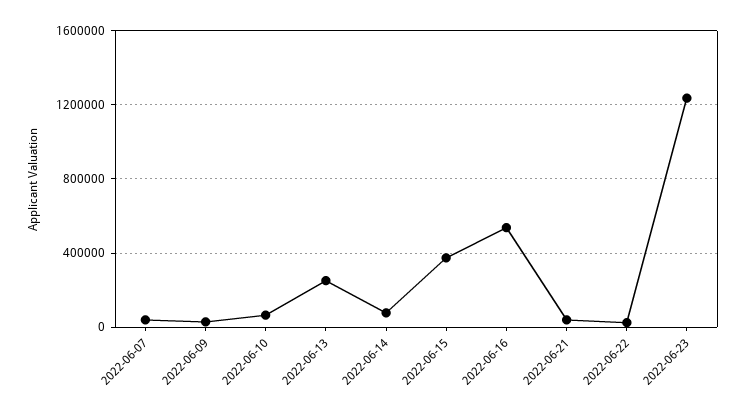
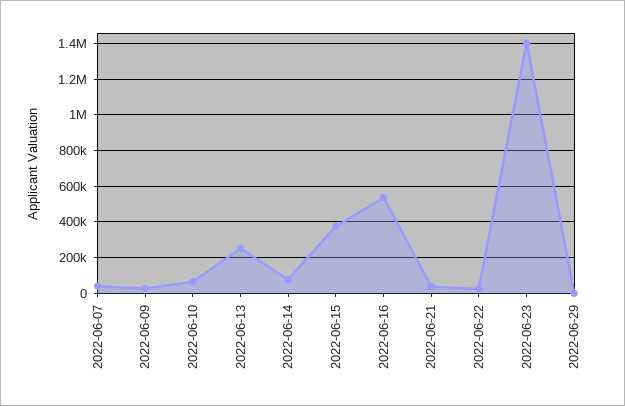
2022-06-23: 1250000 -> 1400000
2022-06-29: none -> 0

